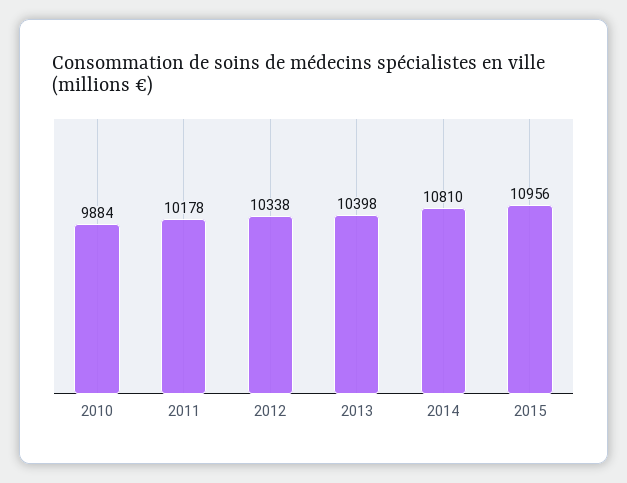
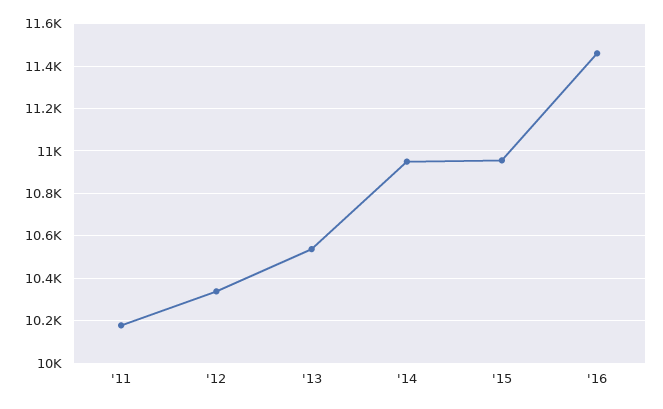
2010: 9884 -> none
2013: 10398 -> 10550
2014: 10810 -> 10950
'16: none -> 11450

